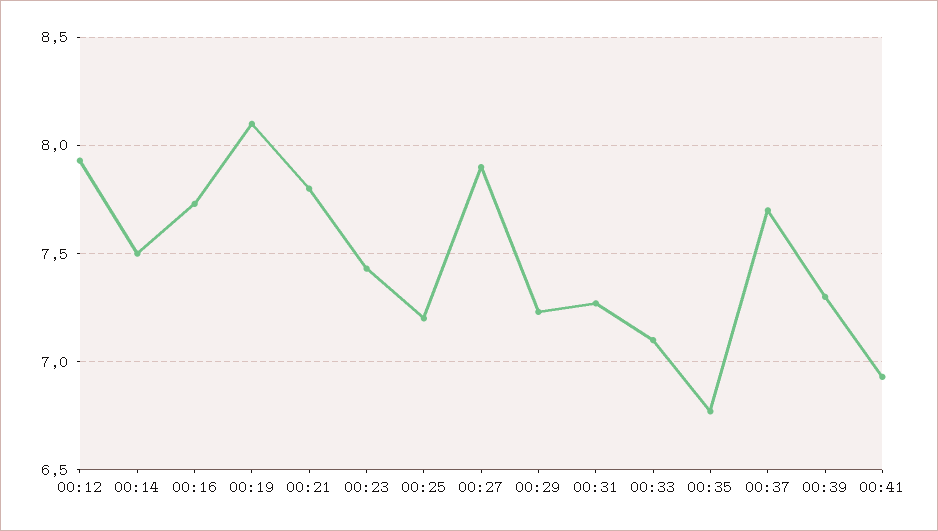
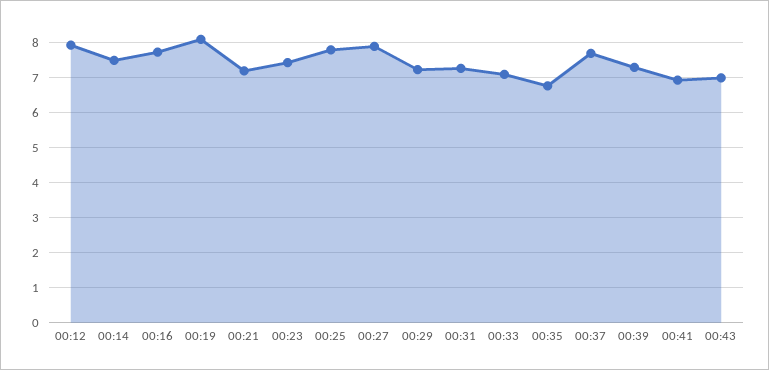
00:21: 7.8 -> 7.2
00:25: 7.2 -> 7.8
00:43: none -> 7

